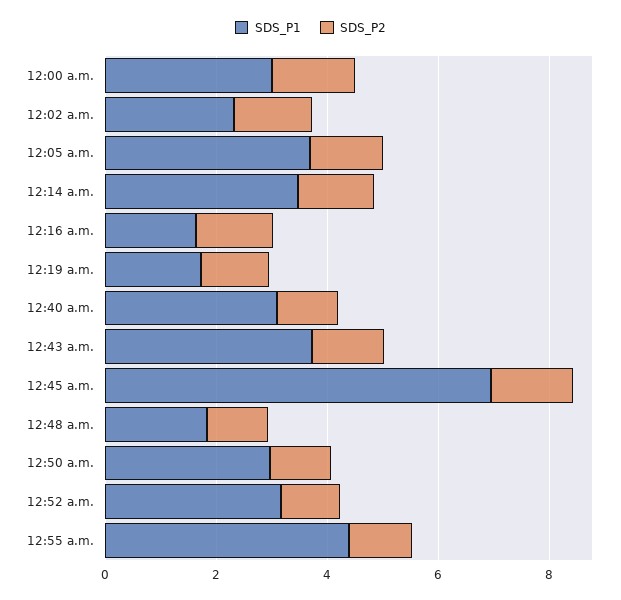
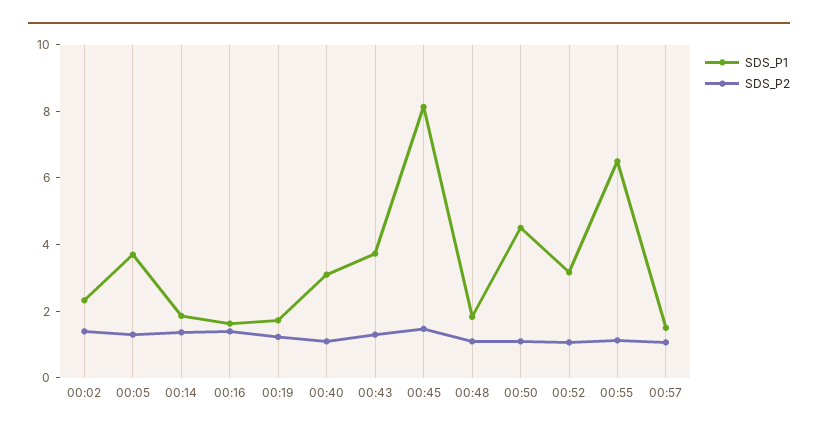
SDS_P1, 12:00 a.m.: 3 -> none
SDS_P2, 12:00 a.m.: 1.5 -> none
SDS_P1, 12:14 a.m.: 3.5 -> 2
SDS_P1, 12:45 a.m.: 7 -> 8
SDS_P1, 12:50 a.m.: 3 -> 4.5
SDS_P1, 12:55 a.m.: 4.5 -> 6.5
SDS_P1, 00:57: none -> 1.5
SDS_P2, 00:57: none -> 1

